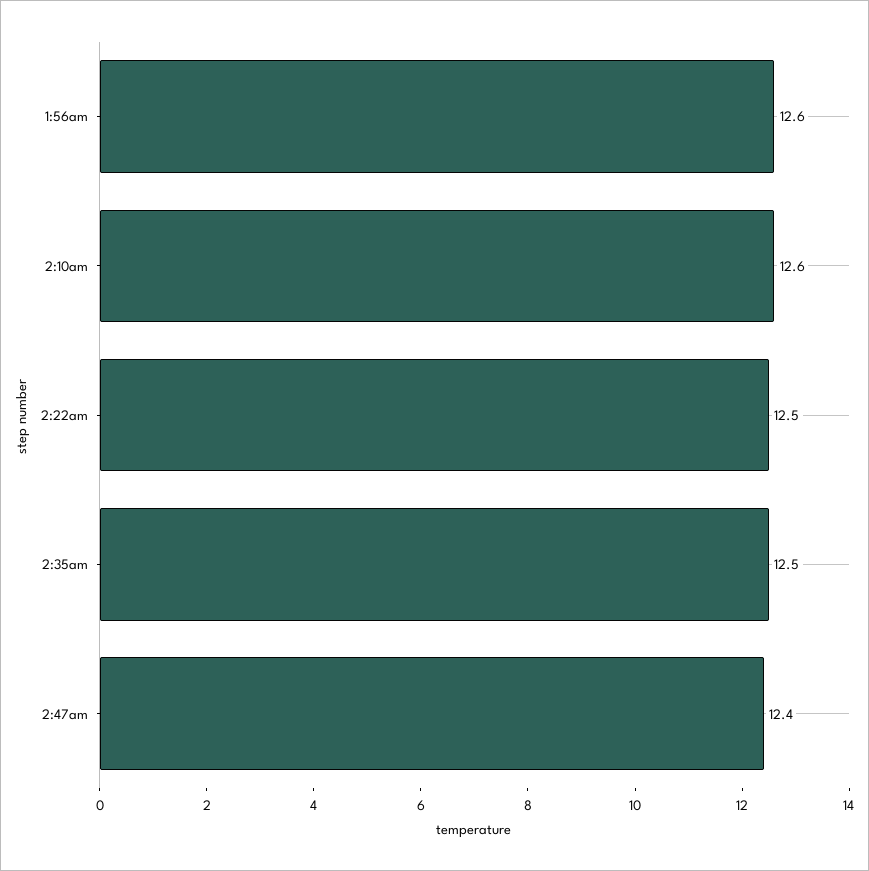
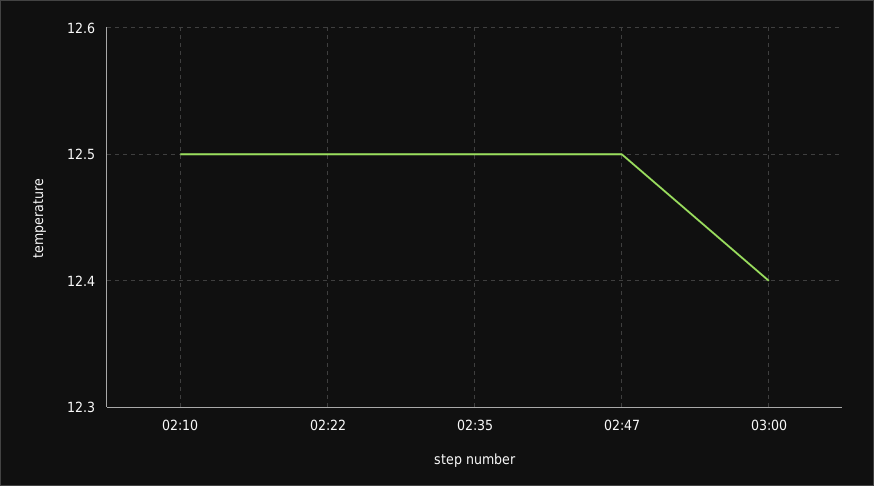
1:56am: 12.6 -> none
2:10am: 12.6 -> 12.5
2:47am: 12.4 -> 12.5
03:00: none -> 12.4

